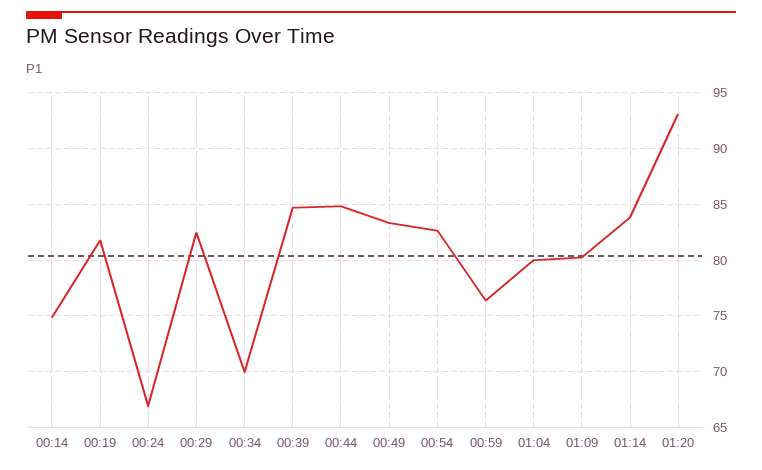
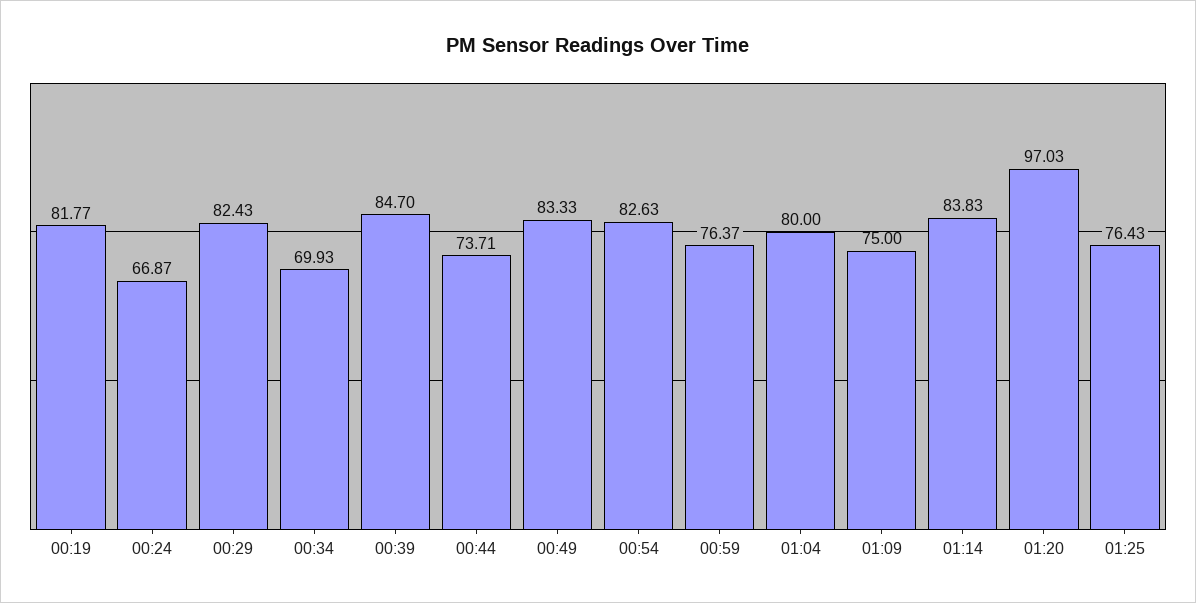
00:14: 75 -> none
00:44: 85 -> 73.71
01:09: 80 -> 75
01:20: 93 -> 97.03
01:25: none -> 76.43

